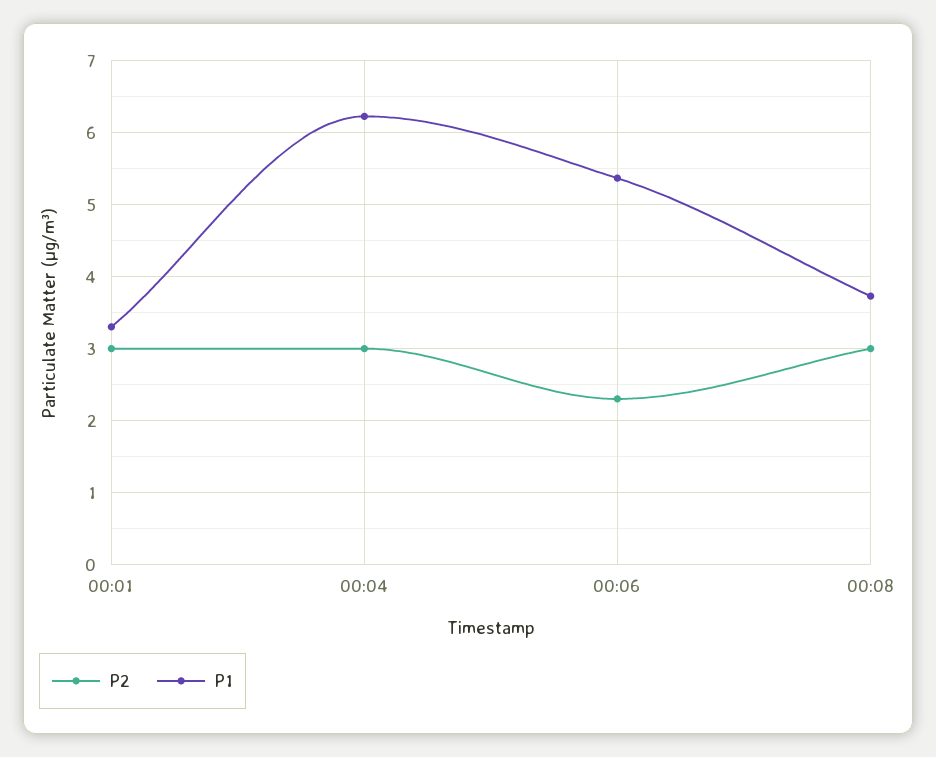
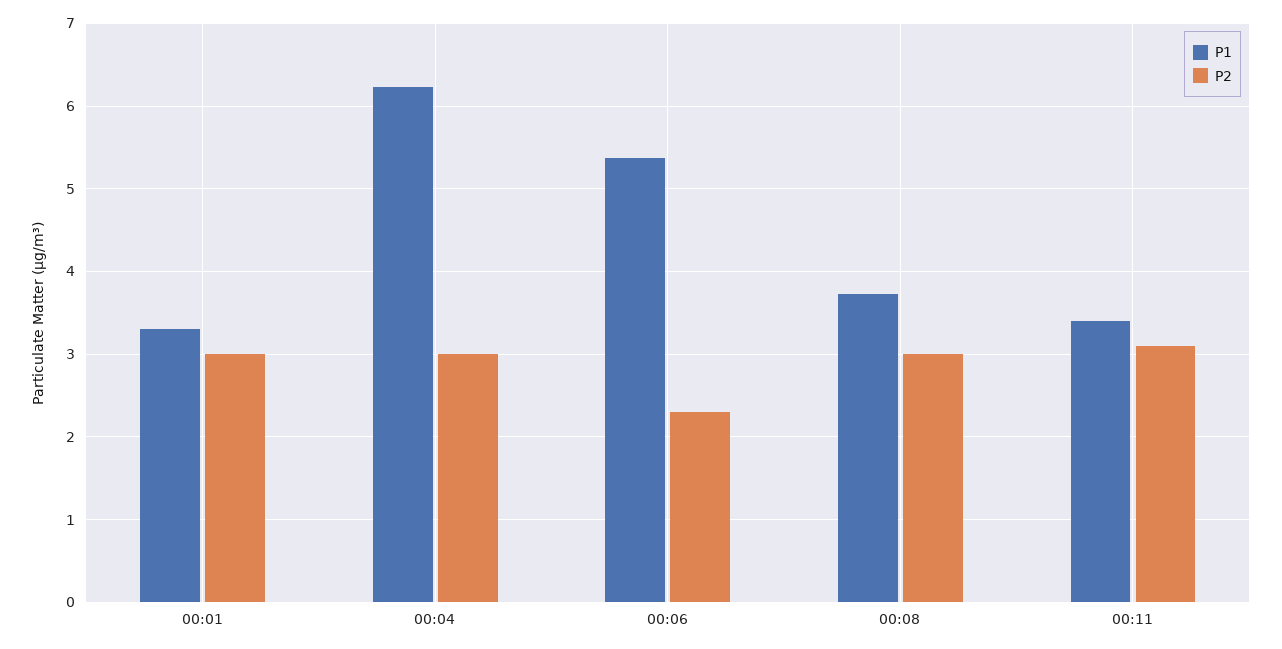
P1, 00:11: none -> 3.4
P2, 00:11: none -> 3.1

